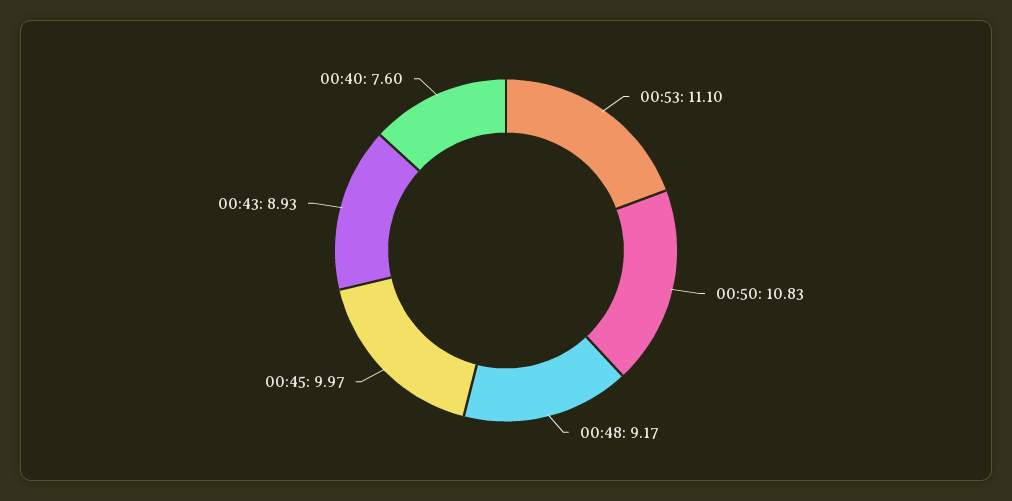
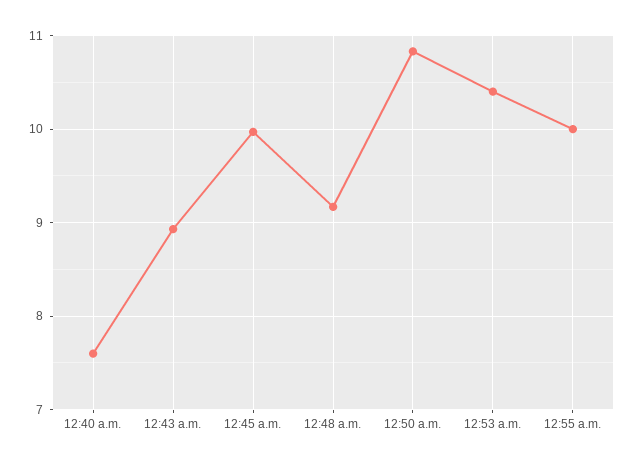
00:53: 11.1 -> 10.4
12:55 a.m.: none -> 10

